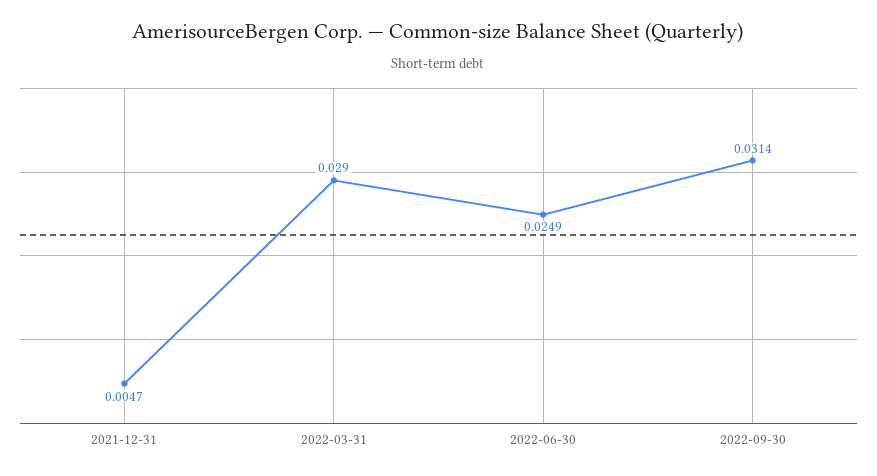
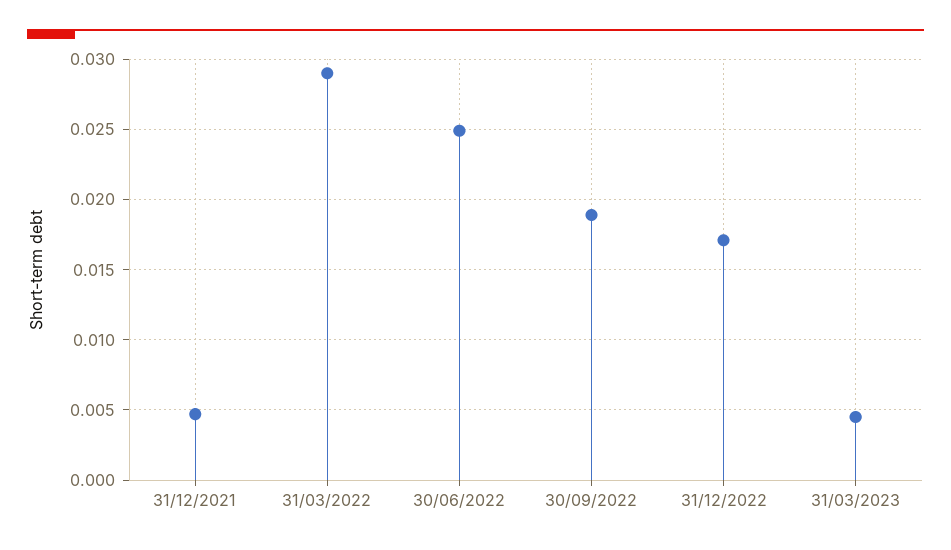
2022-09-30: 0.0314 -> 0.019
31/12/2022: none -> 0.017
31/03/2023: none -> 0.0045

